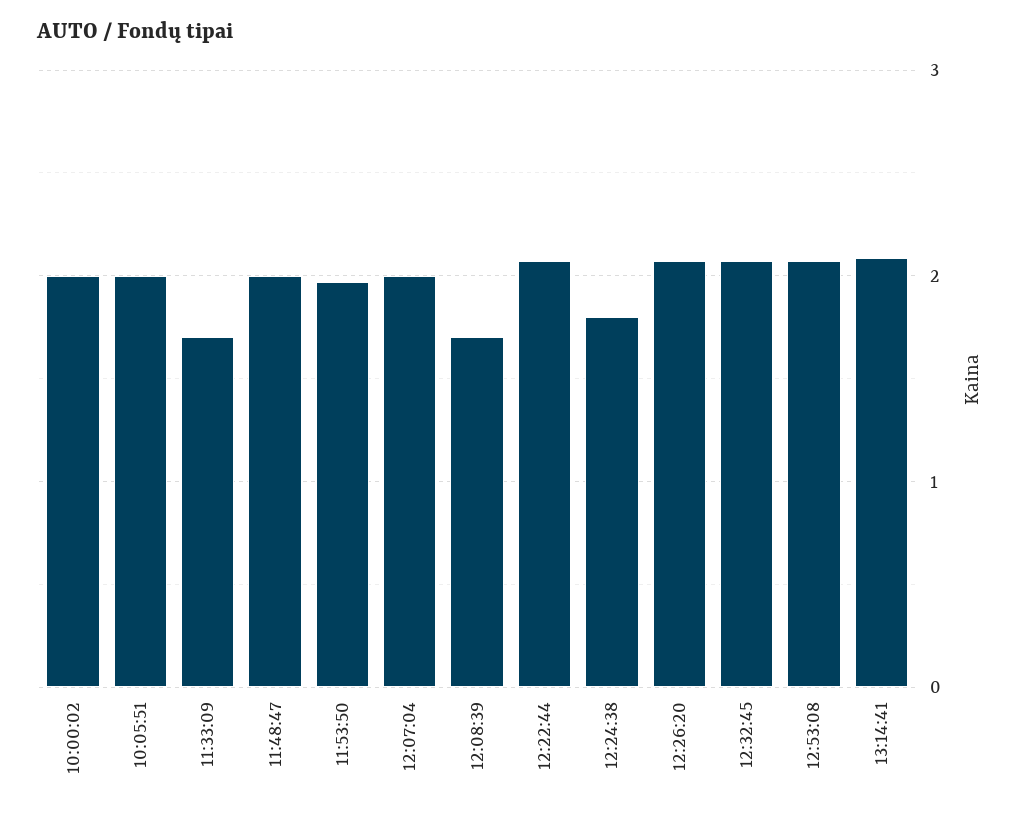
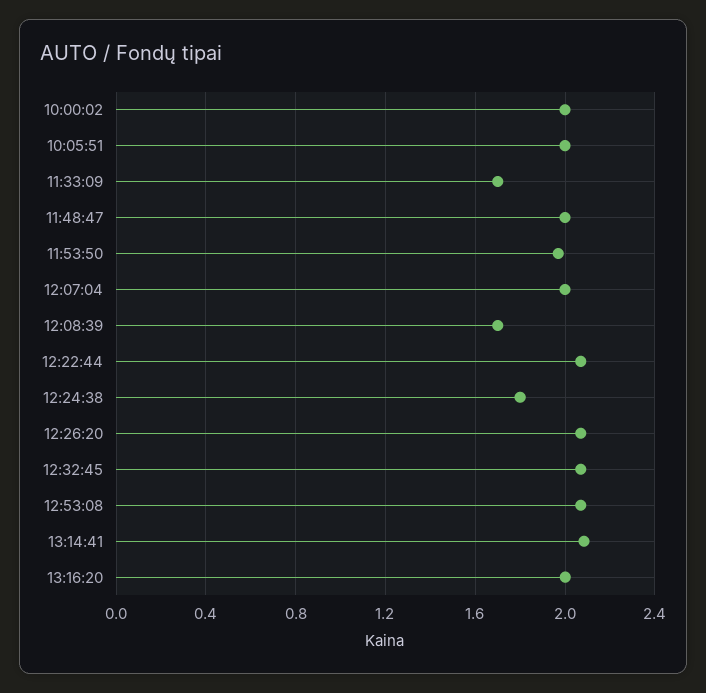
13:16:20: none -> 2

